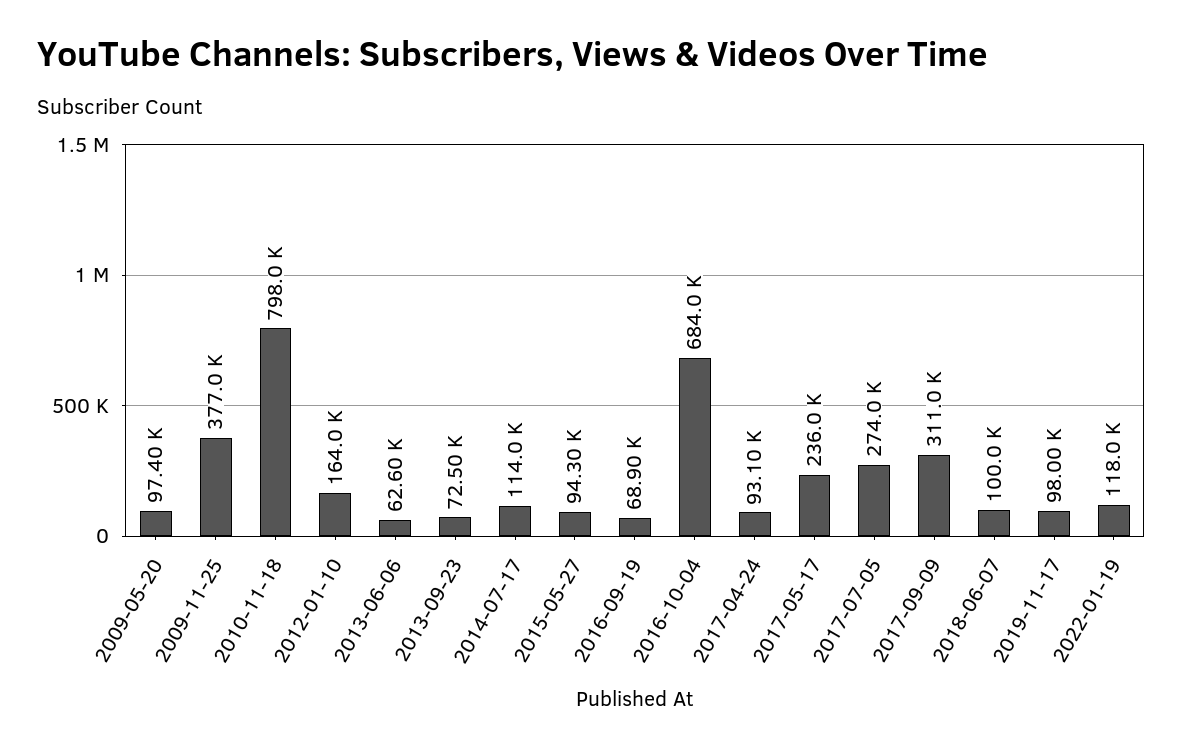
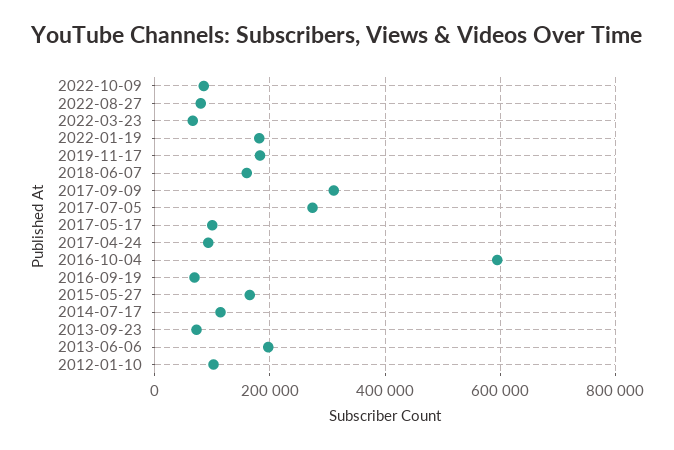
2009-05-20: 97400 -> none
2009-11-25: 377000 -> none
2010-11-18: 798000 -> none
2012-01-10: 164000 -> 100000
2013-06-06: 62600 -> 200000
2015-05-27: 94300 -> 160000
2016-10-04: 684000 -> 600000
2017-05-17: 236000 -> 100000
2018-06-07: 100000 -> 160000
2019-11-17: 98000 -> 180000
2022-01-19: 118000 -> 180000
2022-10-09: none -> 80000
2022-08-27: none -> 80000
2022-03-23: none -> 60000

